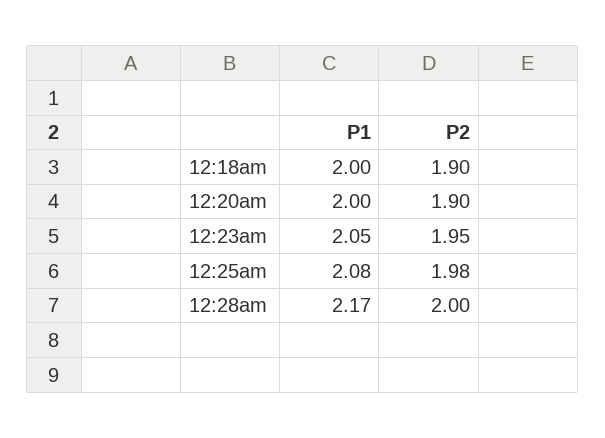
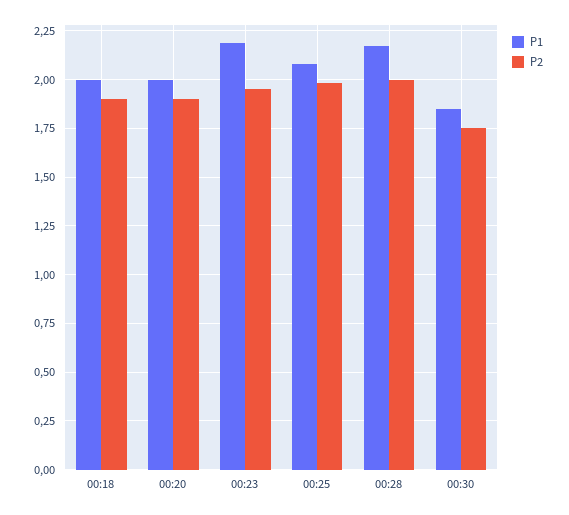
P1, 12:23am: 2.05 -> 2.2
P1, 00:30: none -> 1.85
P2, 00:30: none -> 1.75

